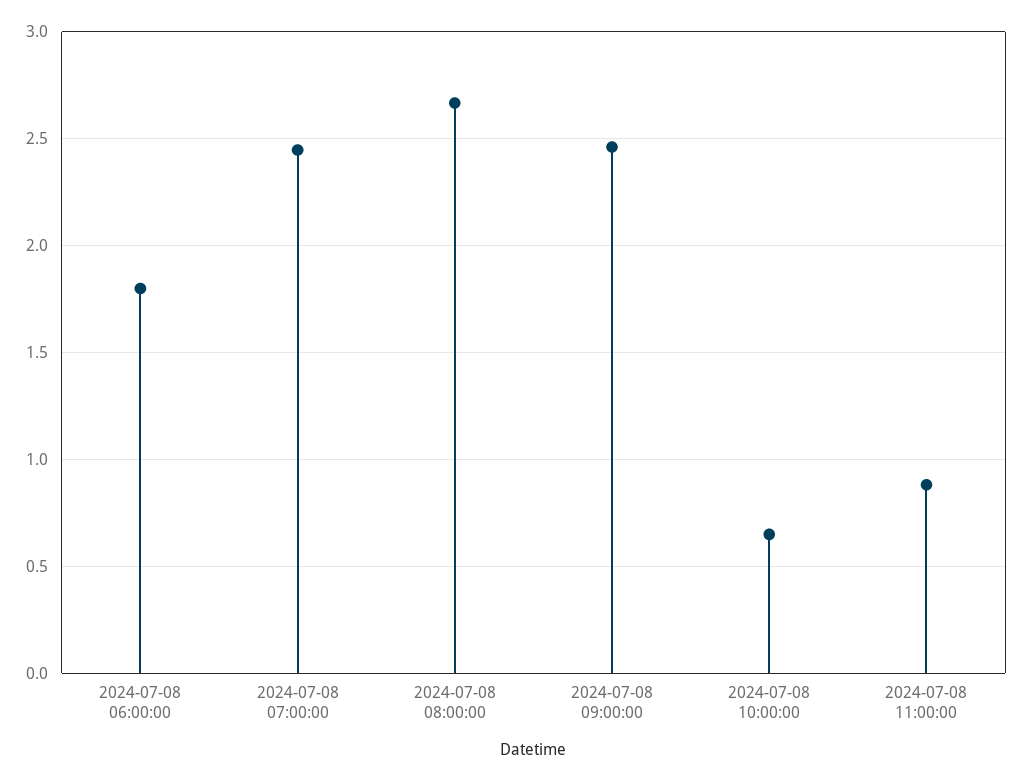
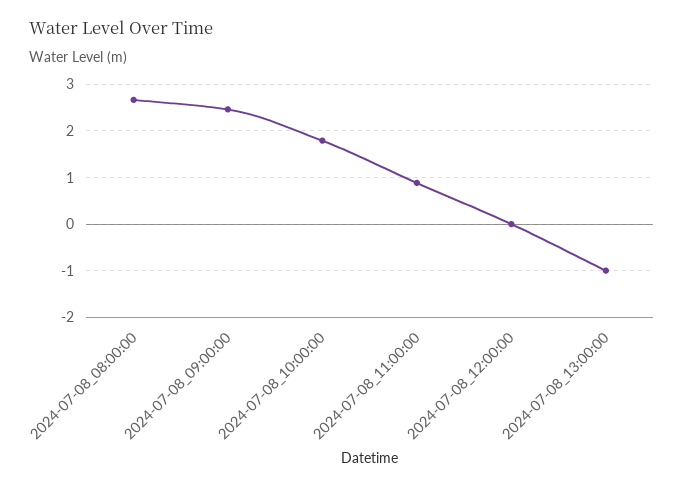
2024-07-08 06:00:00: 1.8 -> none
2024-07-08 07:00:00: 2.45 -> none
2024-07-08 10:00:00: 0.65 -> 1.8
2024-07-08_12:00:00: none -> 0
2024-07-08_13:00:00: none -> -1

